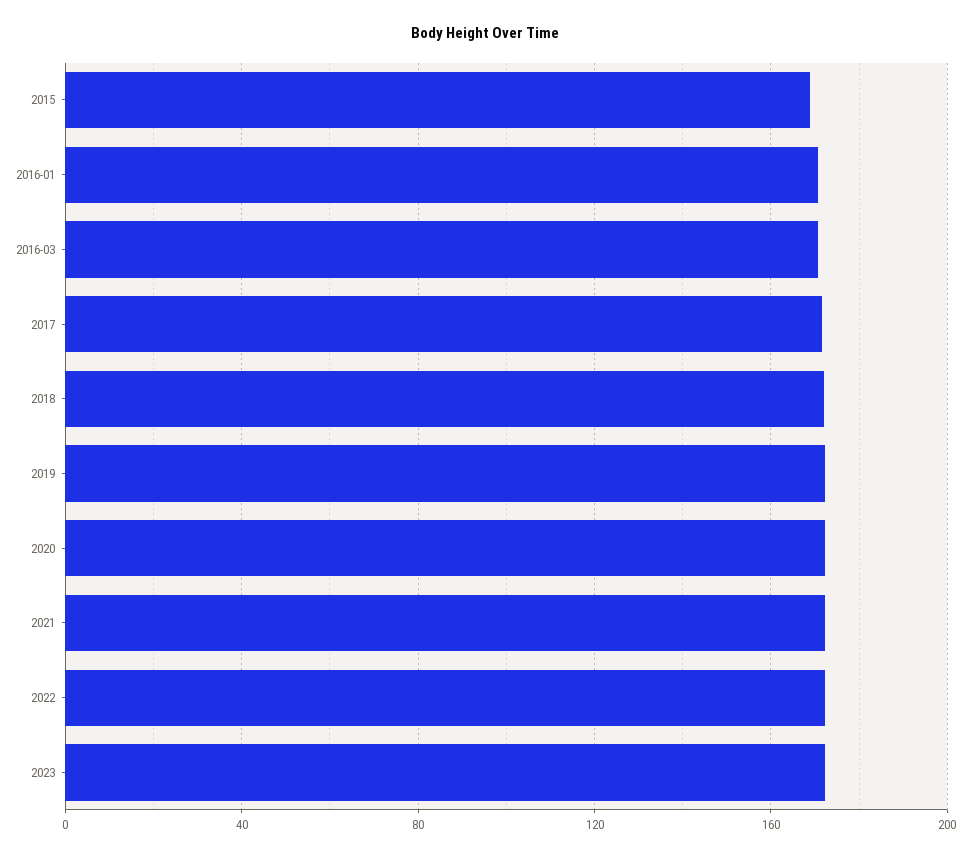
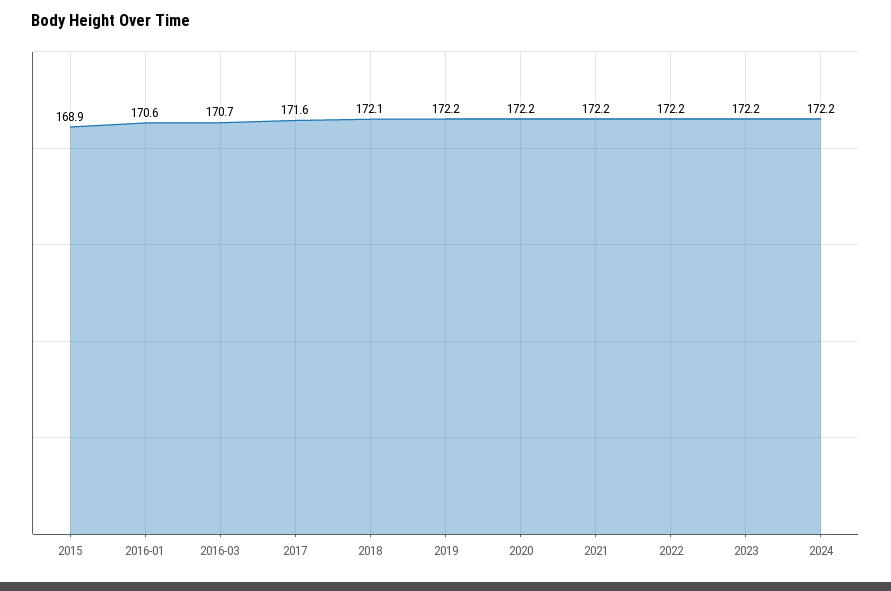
2024: none -> 172.2

